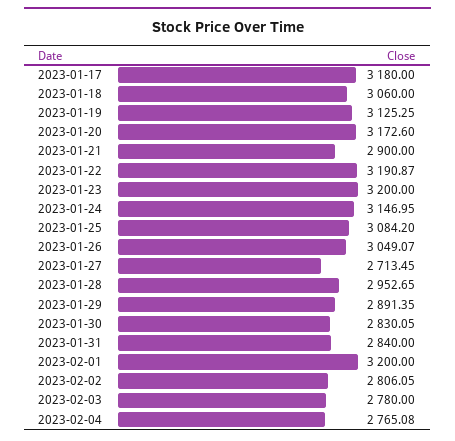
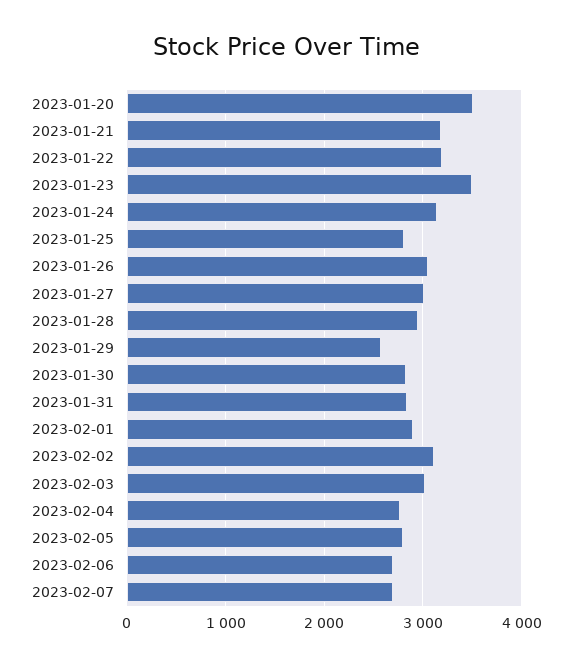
2023-01-17: 3180 -> none
2023-01-18: 3060 -> none
2023-01-19: 3125.25 -> none
2023-01-20: 3172.6 -> 3500
2023-01-21: 2900 -> 3200
2023-01-23: 3200 -> 3500
2023-01-25: 3084.2 -> 2800
2023-01-27: 2713.45 -> 3000
2023-01-29: 2891.35 -> 2600
2023-02-01: 3200 -> 2900
2023-02-02: 2806.05 -> 3100
2023-02-03: 2780 -> 3000
2023-02-05: none -> 2800
2023-02-06: none -> 2700
2023-02-07: none -> 2700

